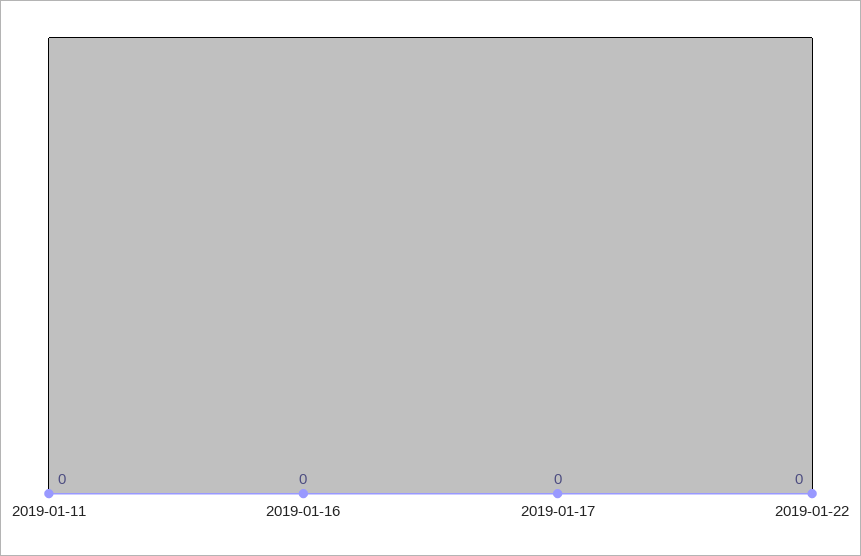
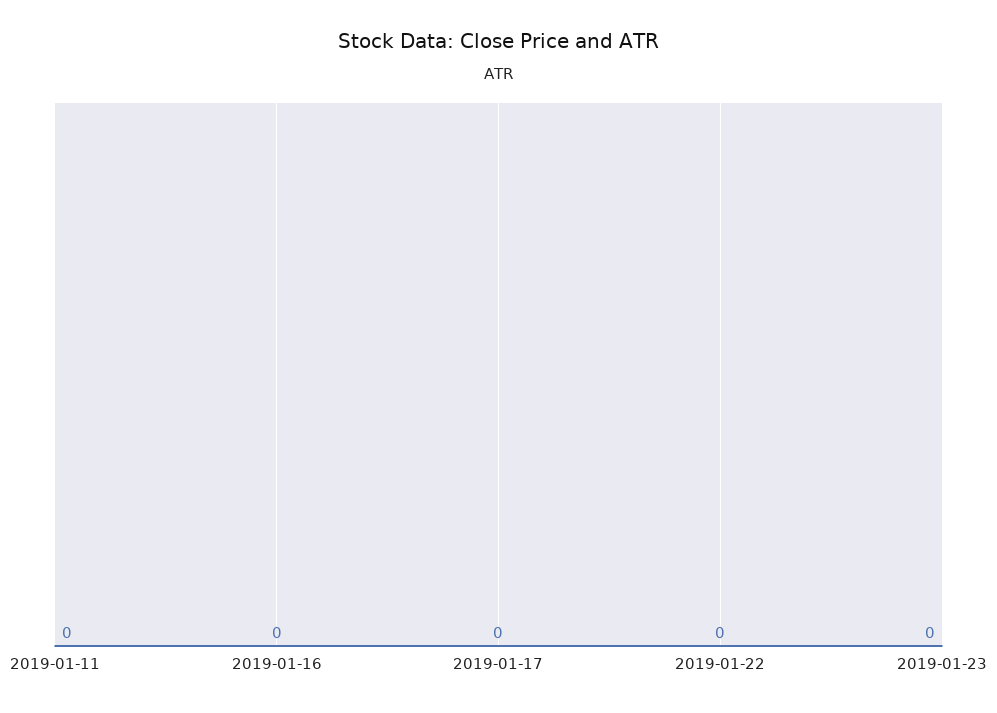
2019-01-23: none -> 0

